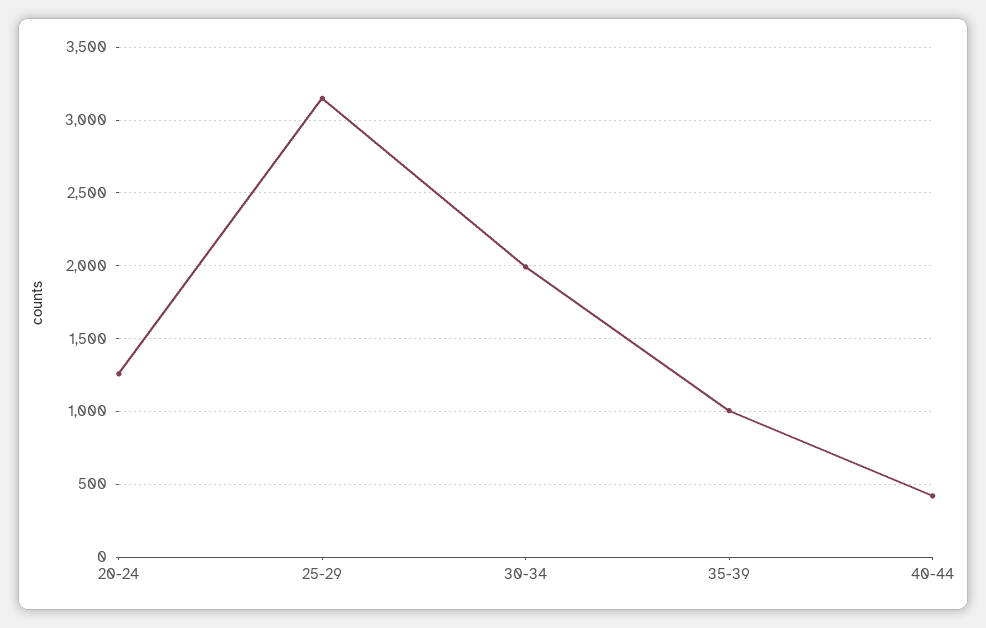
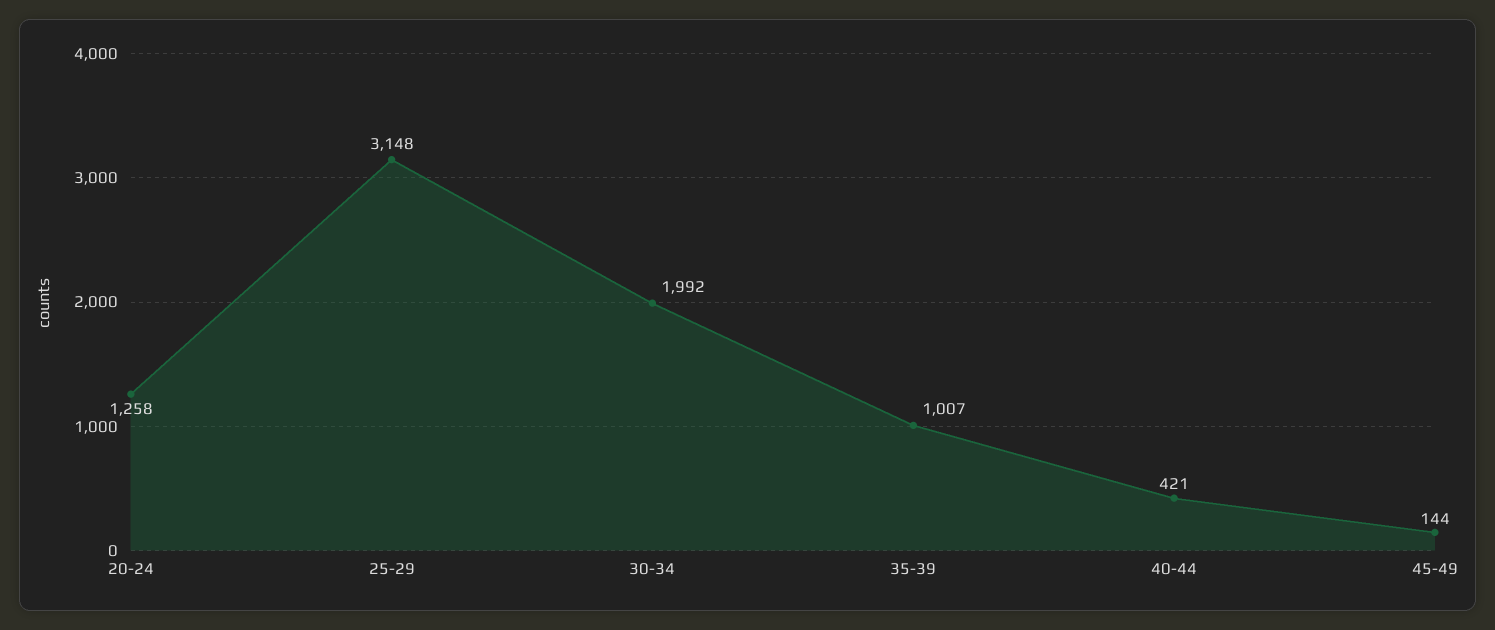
45-49: none -> 144

